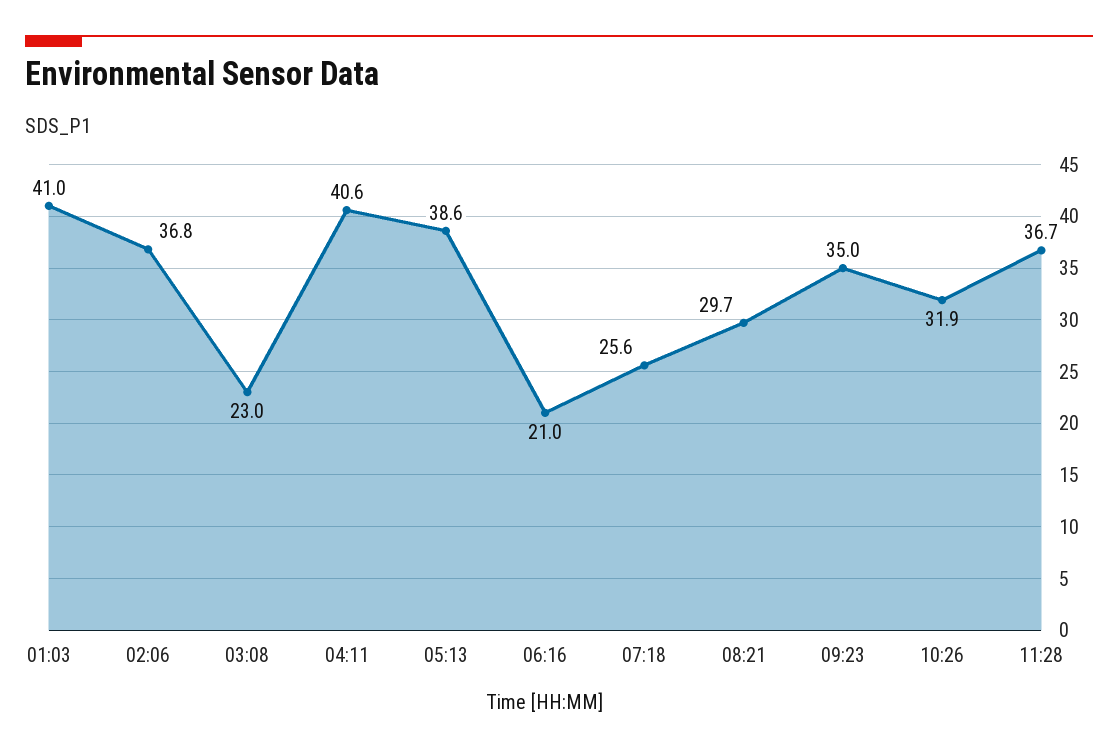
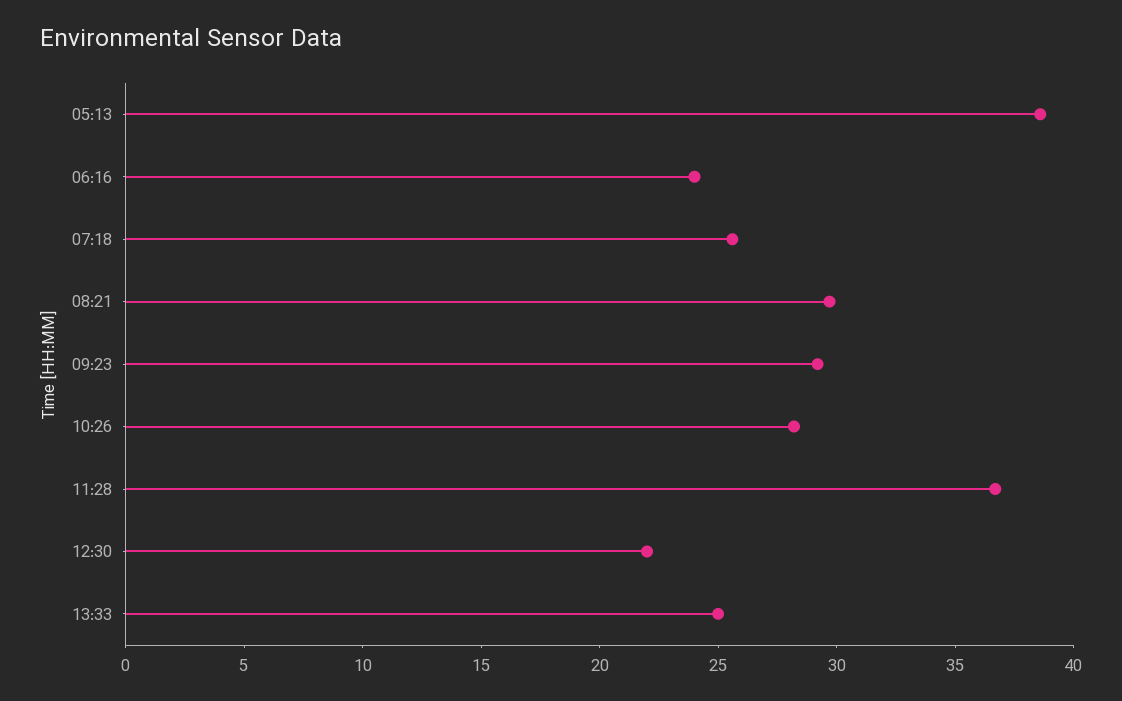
01:03: 41 -> none
02:06: 36.8 -> none
03:08: 23 -> none
04:11: 40.6 -> none
06:16: 21 -> 24
09:23: 35 -> 29
10:26: 31.9 -> 28
12:30: none -> 22
13:33: none -> 25

